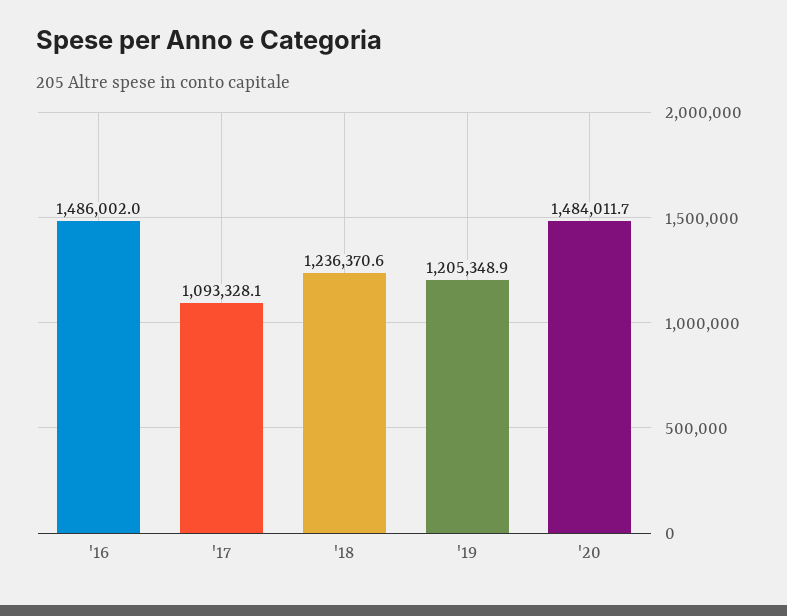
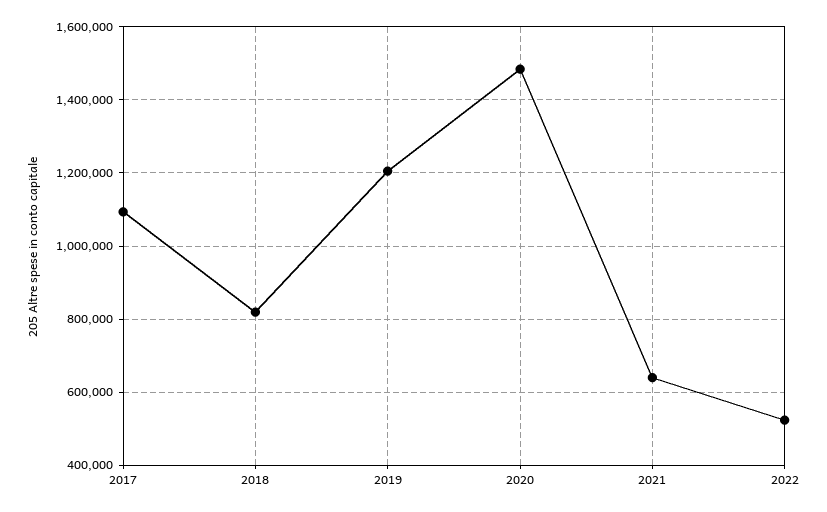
'16: 1486002 -> none
'18: 1236370.6 -> 820000
2021: none -> 640000
2022: none -> 520000

